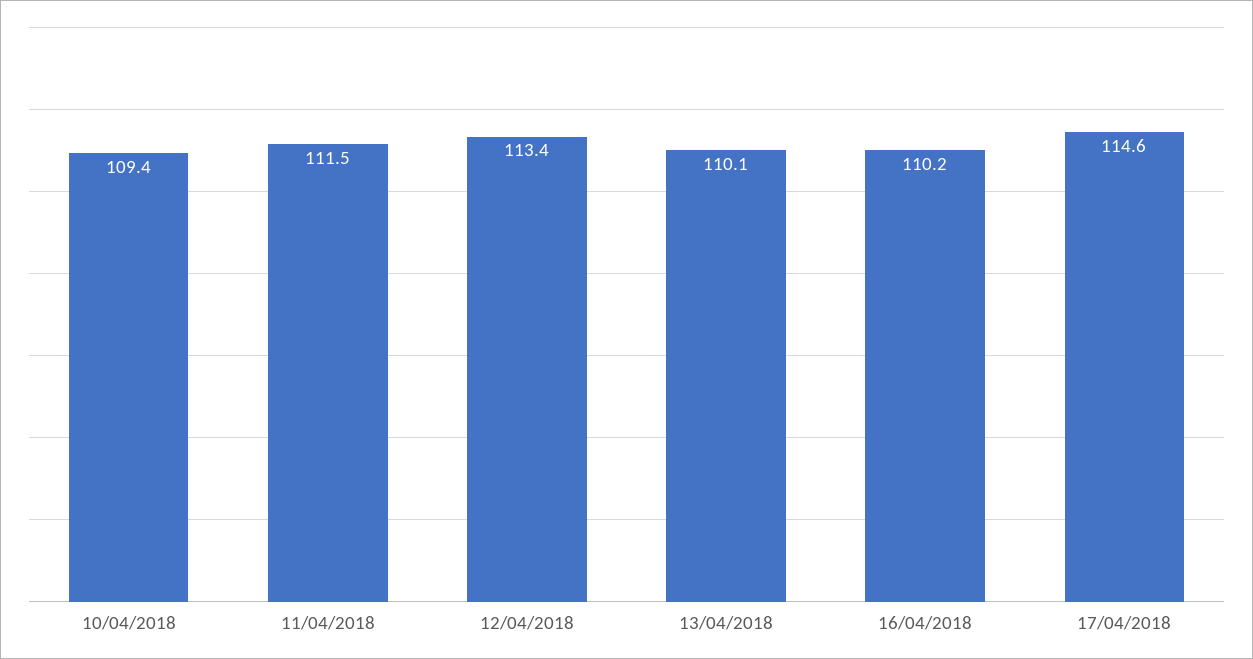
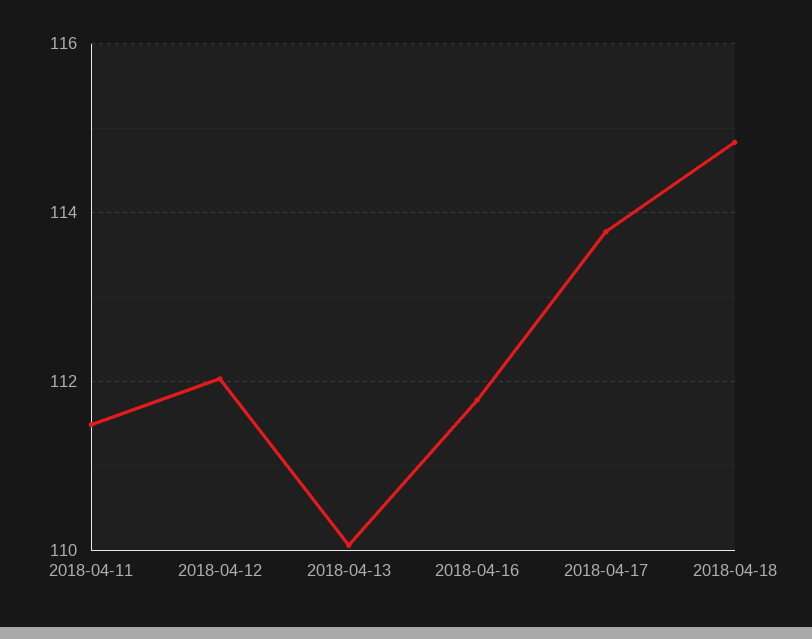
10/04/2018: 109.4 -> none
12/04/2018: 113.4 -> 112
16/04/2018: 110.2 -> 111.8
17/04/2018: 114.6 -> 113.8
2018-04-18: none -> 114.8

